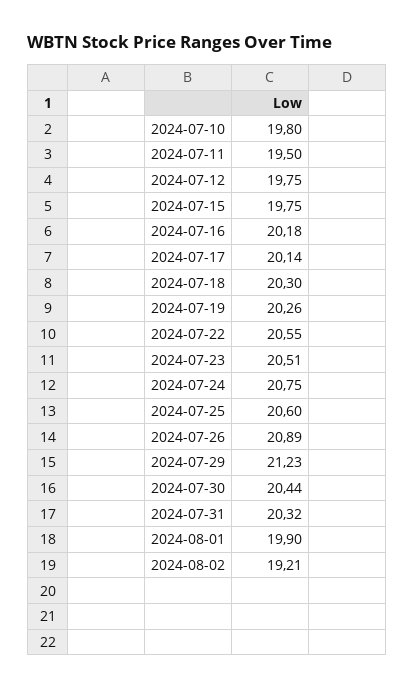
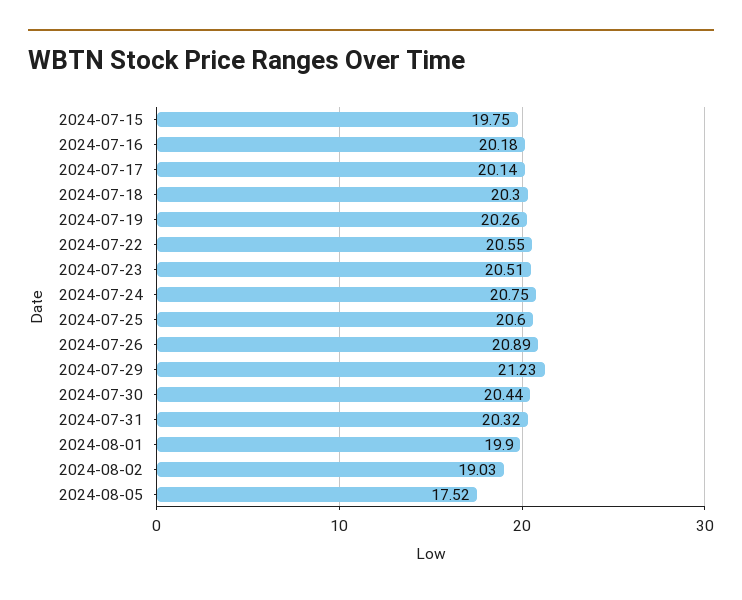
2024-07-10: 19.8 -> none
2024-07-11: 19.5 -> none
2024-07-12: 19.75 -> none
2024-08-02: 19.21 -> 19.03
2024-08-05: none -> 17.52

